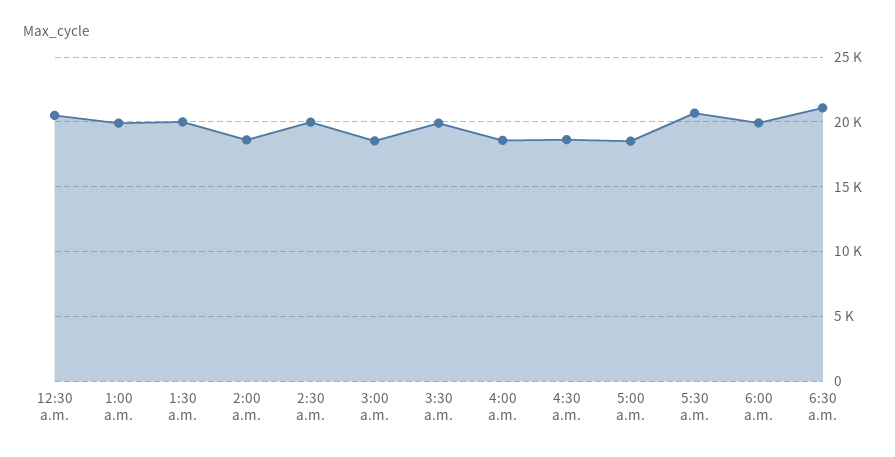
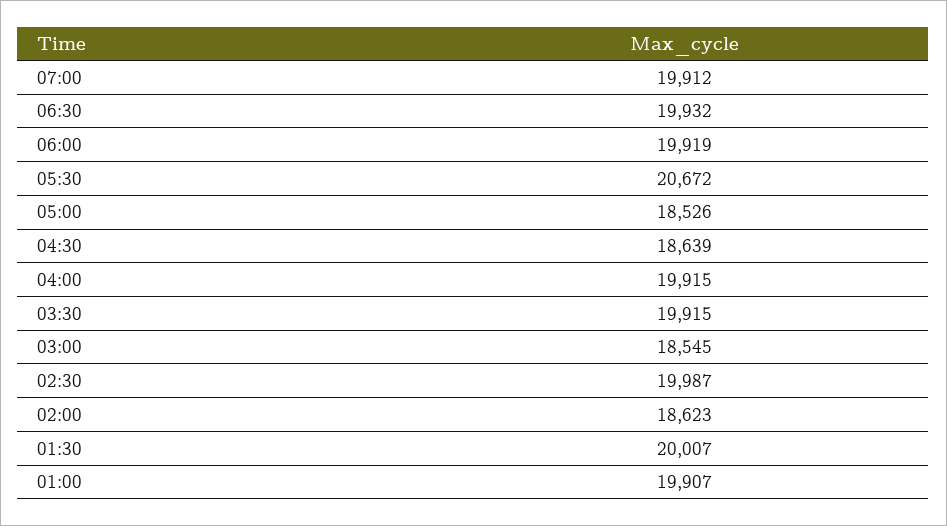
12:30 a.m.: 20500 -> none
4:00 a.m.: 18500 -> 19915
6:30 a.m.: 21000 -> 19932
07:00: none -> 19912

